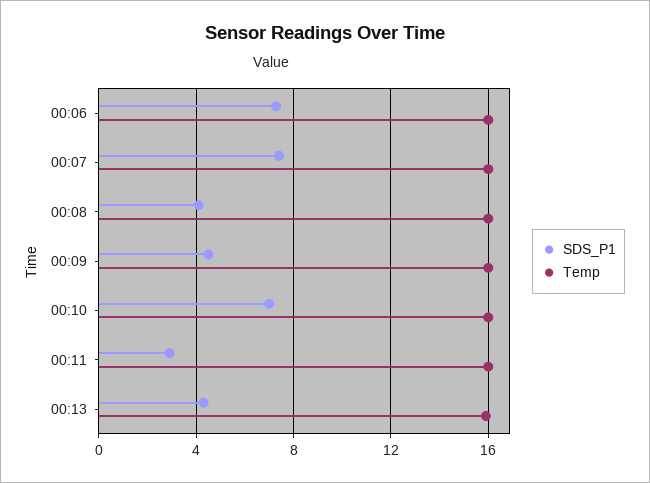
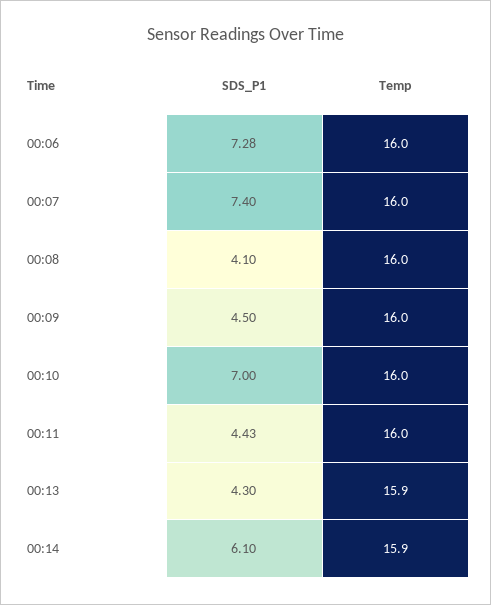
SDS_P1, 00:11: 3 -> 4.43
SDS_P1, 00:14: none -> 6.1
Temp, 00:14: none -> 15.9

